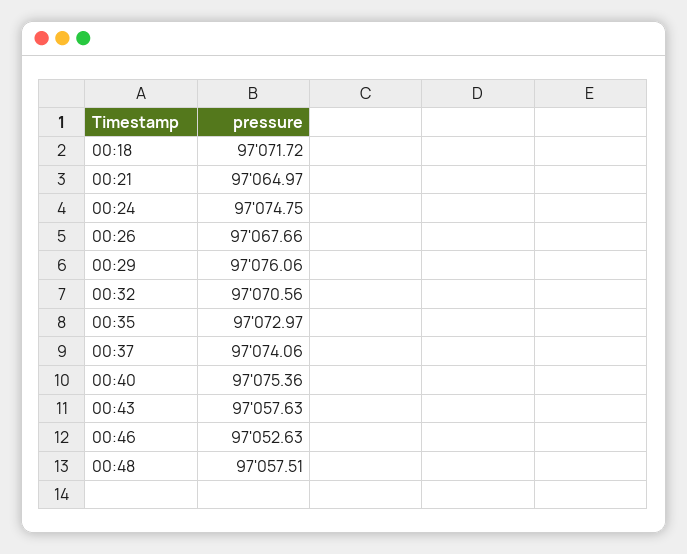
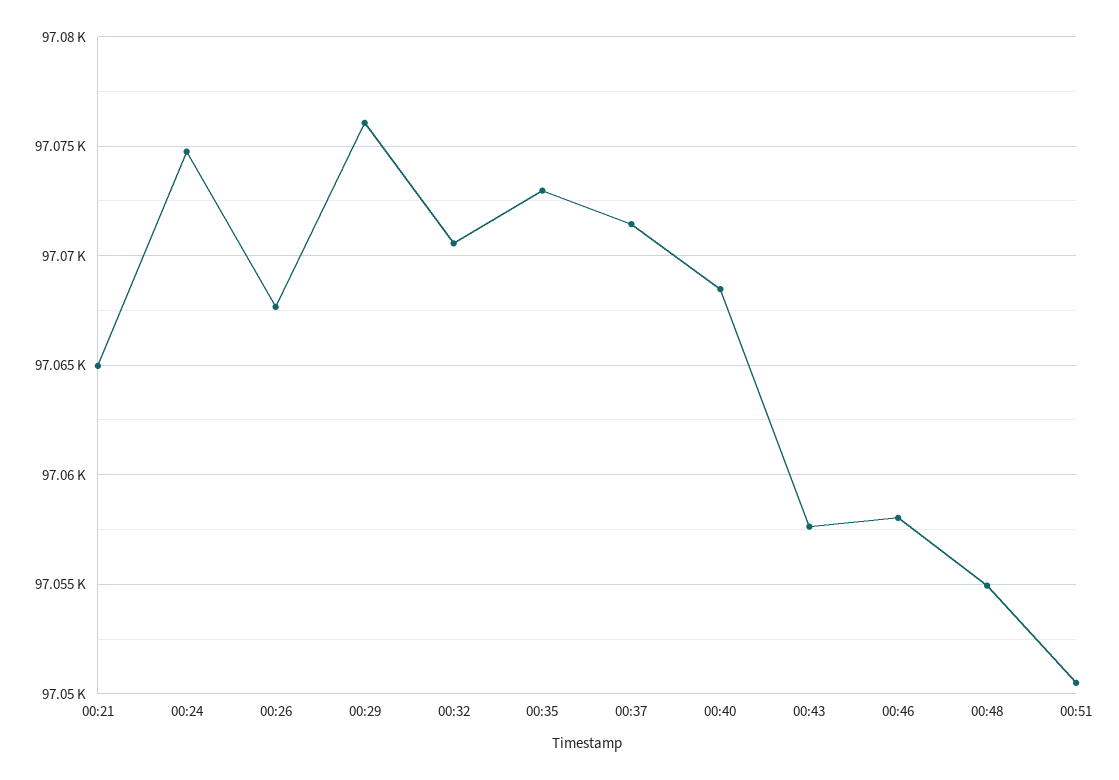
00:18: 97071.72 -> none
00:37: 97074.06 -> 97071.5
00:40: 97075.36 -> 97068.5
00:46: 97052.63 -> 97058
00:48: 97057.51 -> 97055
00:51: none -> 97050.5

